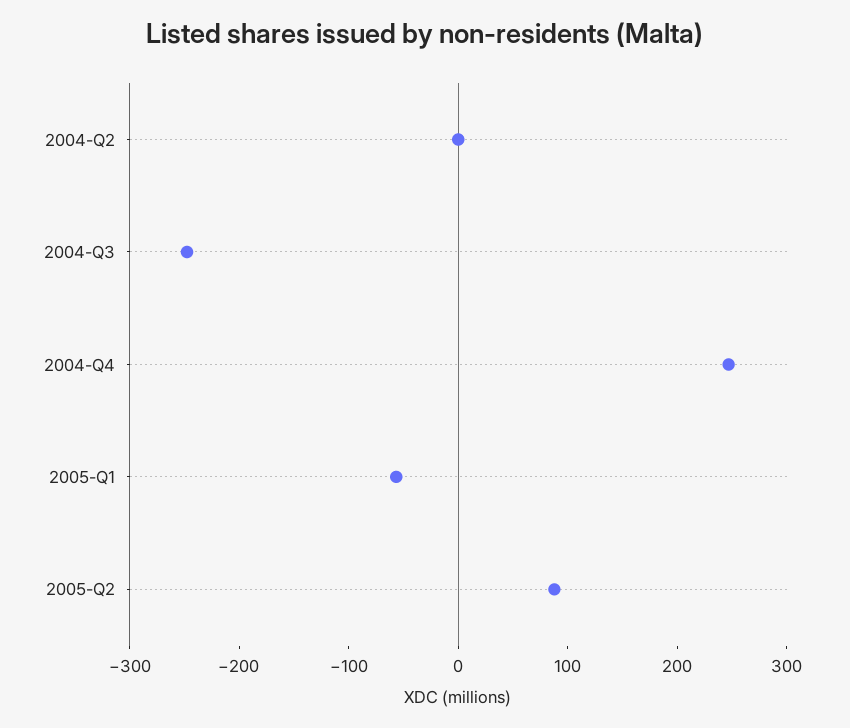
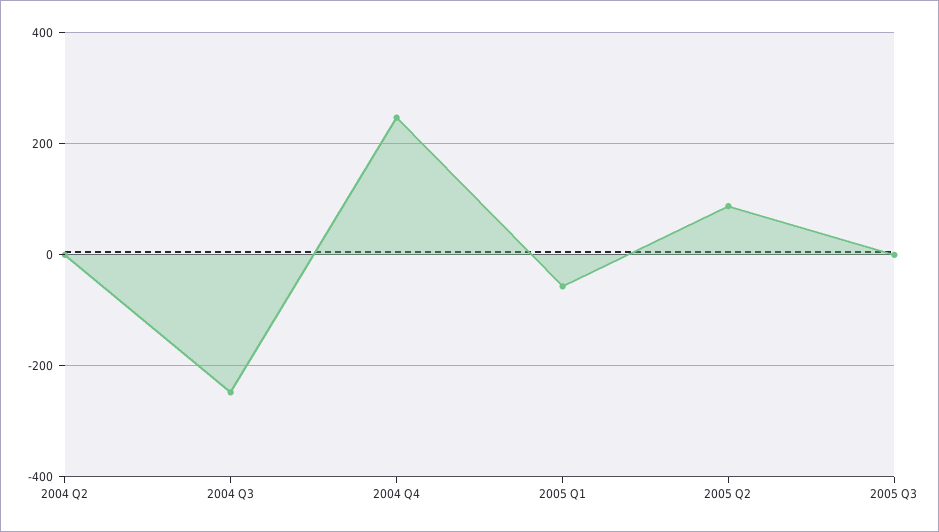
2005 Q3: none -> 0

